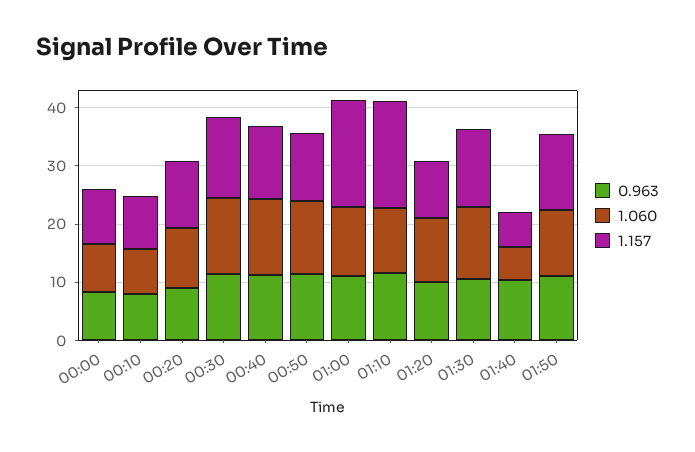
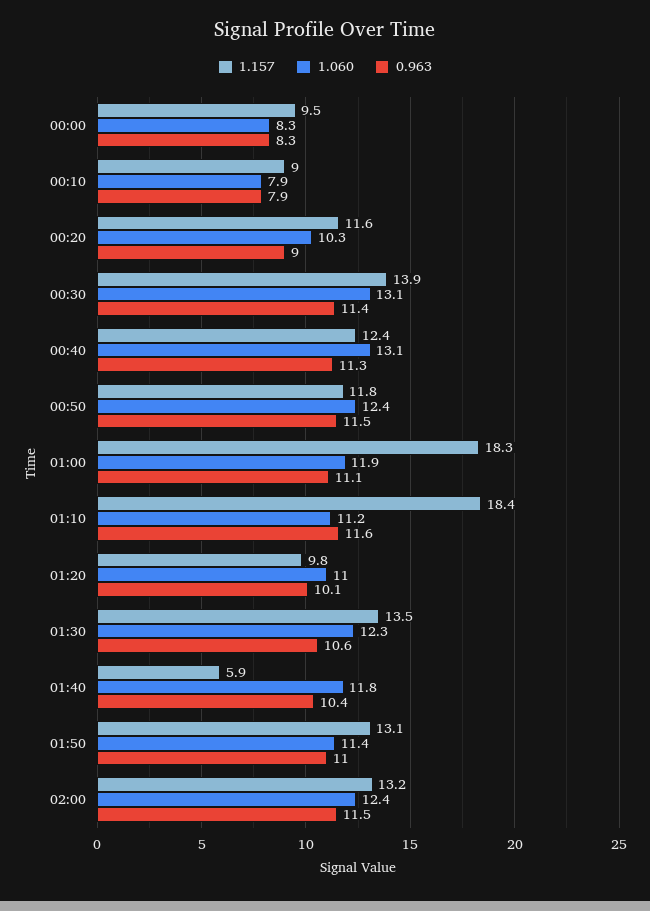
1.060, 01:40: 6 -> 11.8
1.157, 02:00: none -> 13.2
1.060, 02:00: none -> 12.4
0.963, 02:00: none -> 11.5

